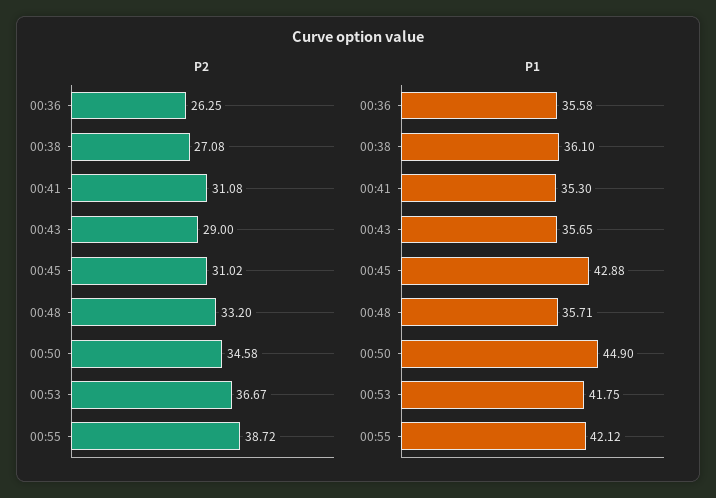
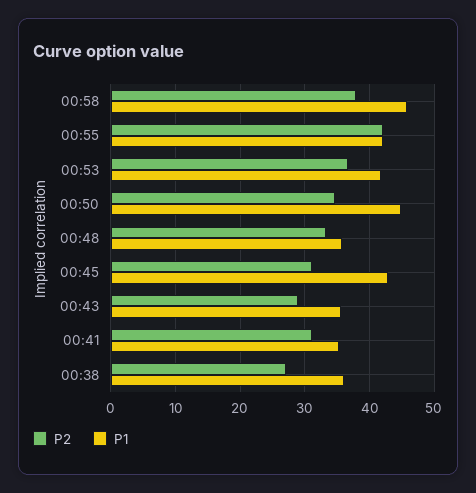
P2, 00:36: 26.25 -> none
P2, 00:55: 38.72 -> 42
P1, 00:36: 35.58 -> none
P2, 00:58: none -> 38
P1, 00:58: none -> 46

